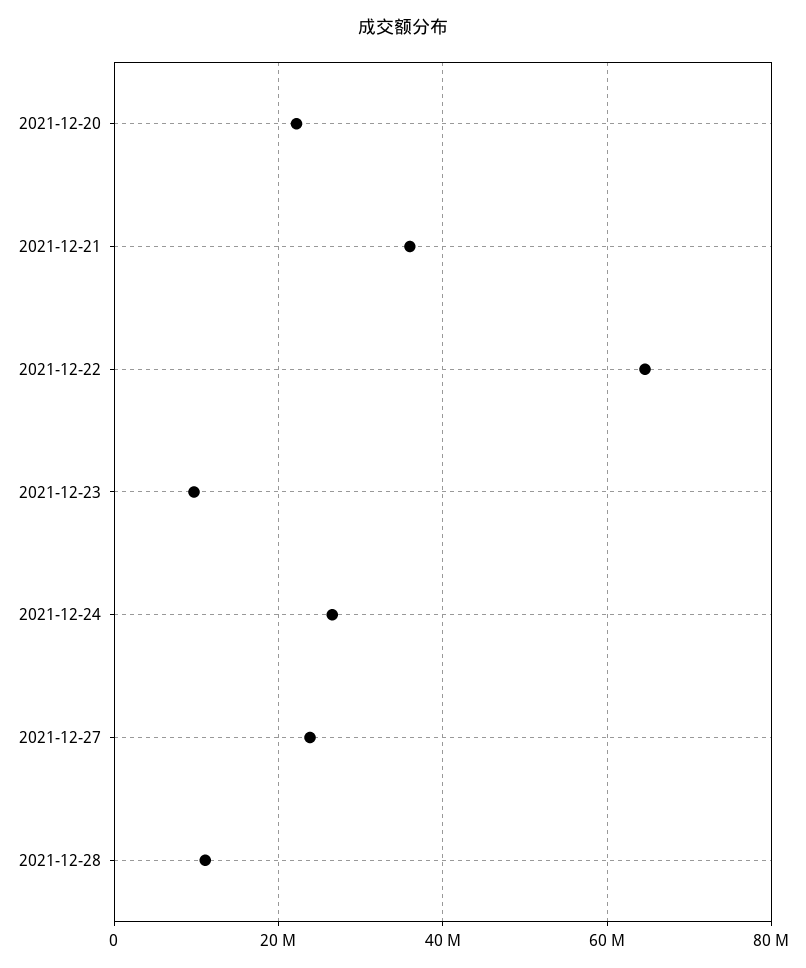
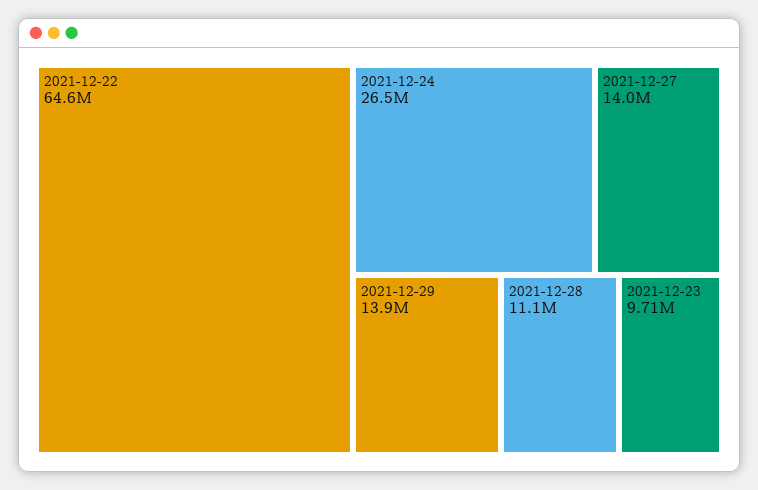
2021-12-20: 22000000 -> none
2021-12-21: 36000000 -> none
2021-12-27: 24000000 -> 14000000
2021-12-29: none -> 13900000

